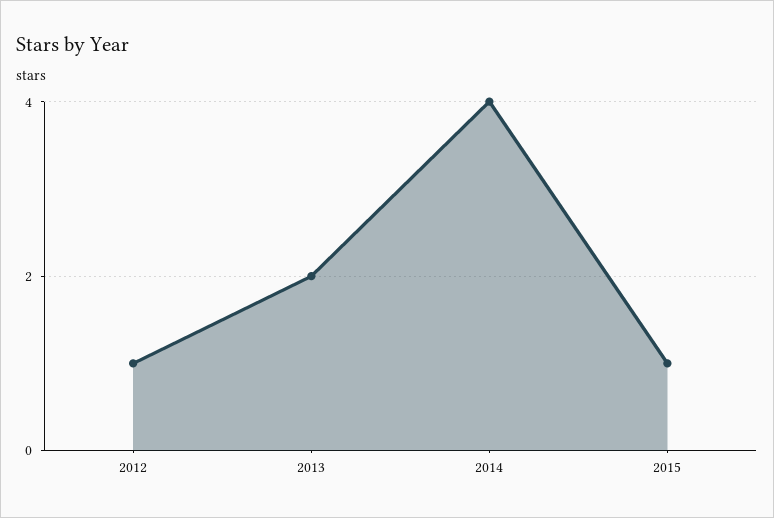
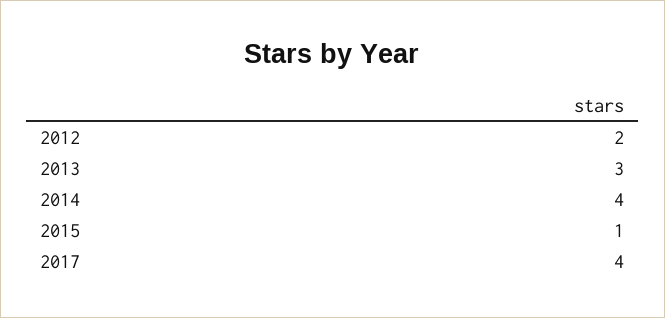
2012: 1 -> 2
2013: 2 -> 3
2017: none -> 4

